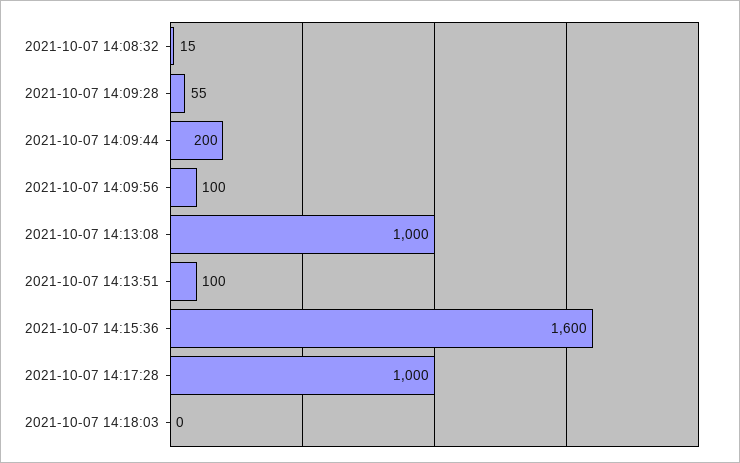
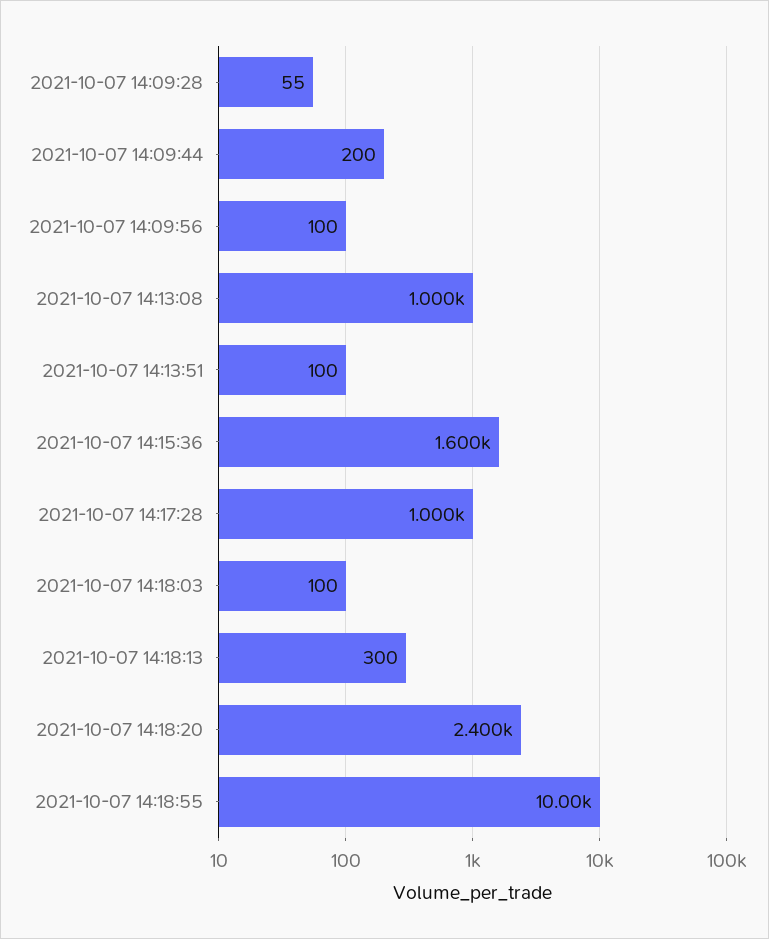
2021-10-07 14:08:32: 15 -> none
2021-10-07 14:18:03: 0 -> 100
2021-10-07 14:18:13: none -> 300
2021-10-07 14:18:20: none -> 2400
2021-10-07 14:18:55: none -> 10000

